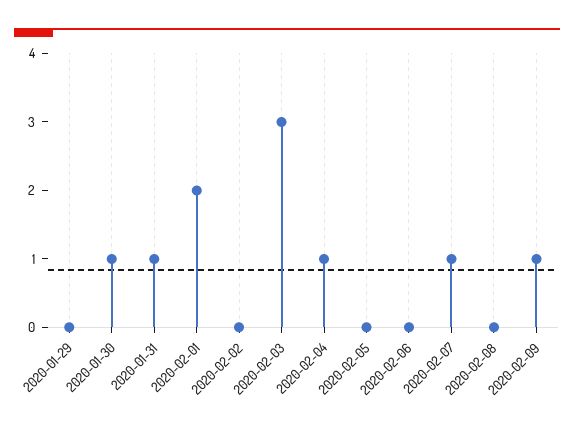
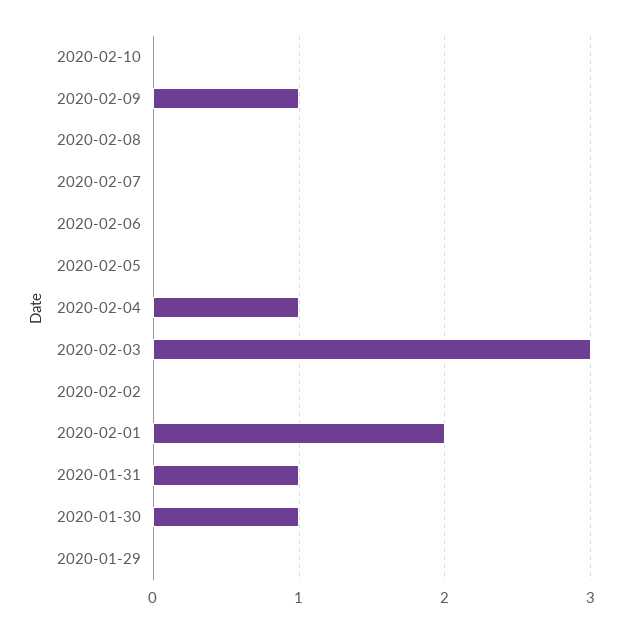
2020-02-07: 1 -> 0
2020-02-10: none -> 0

